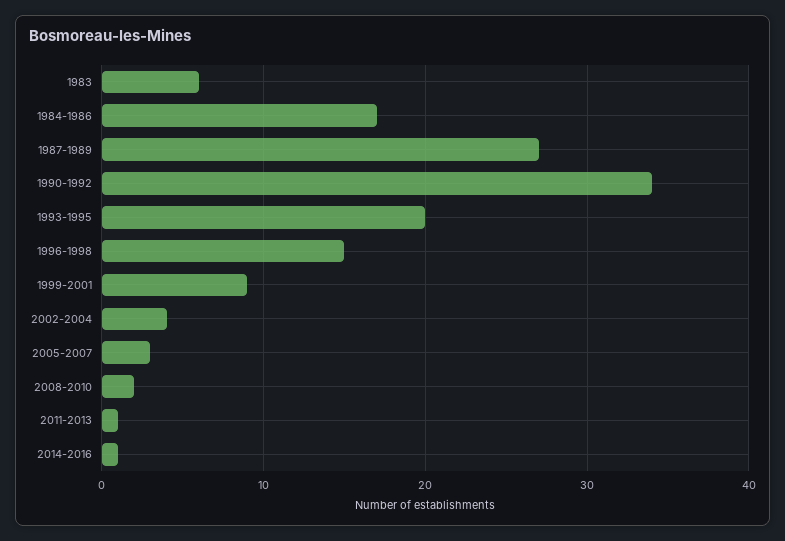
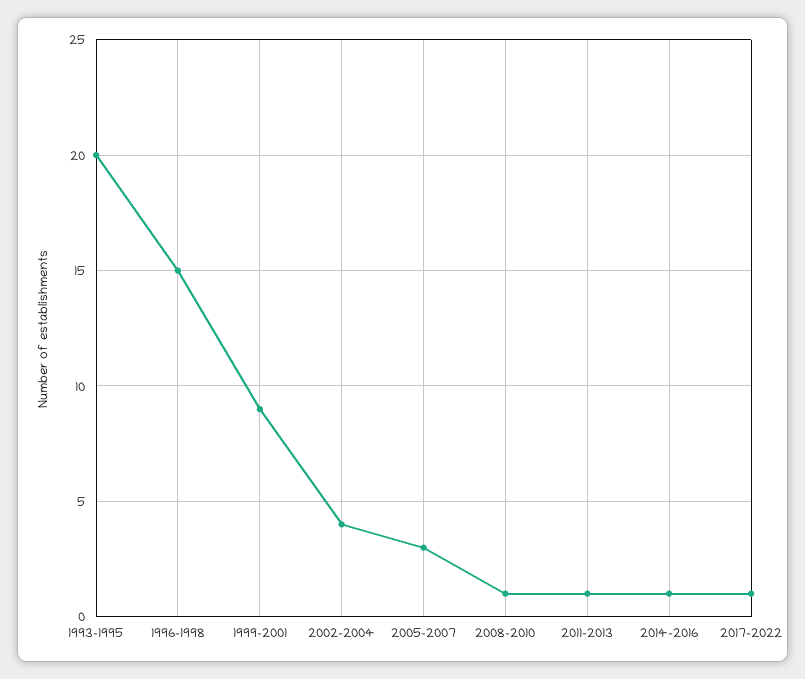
1983: 6 -> none
1984-1986: 17 -> none
1987-1989: 27 -> none
1990-1992: 34 -> none
2008-2010: 2 -> 1
2017-2022: none -> 1

